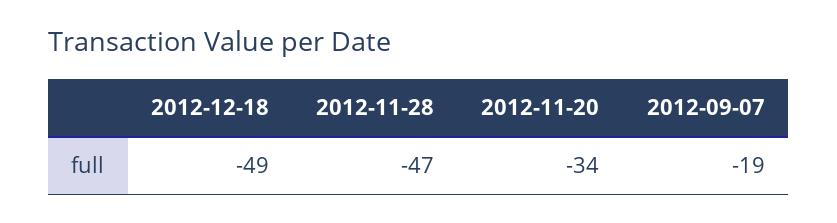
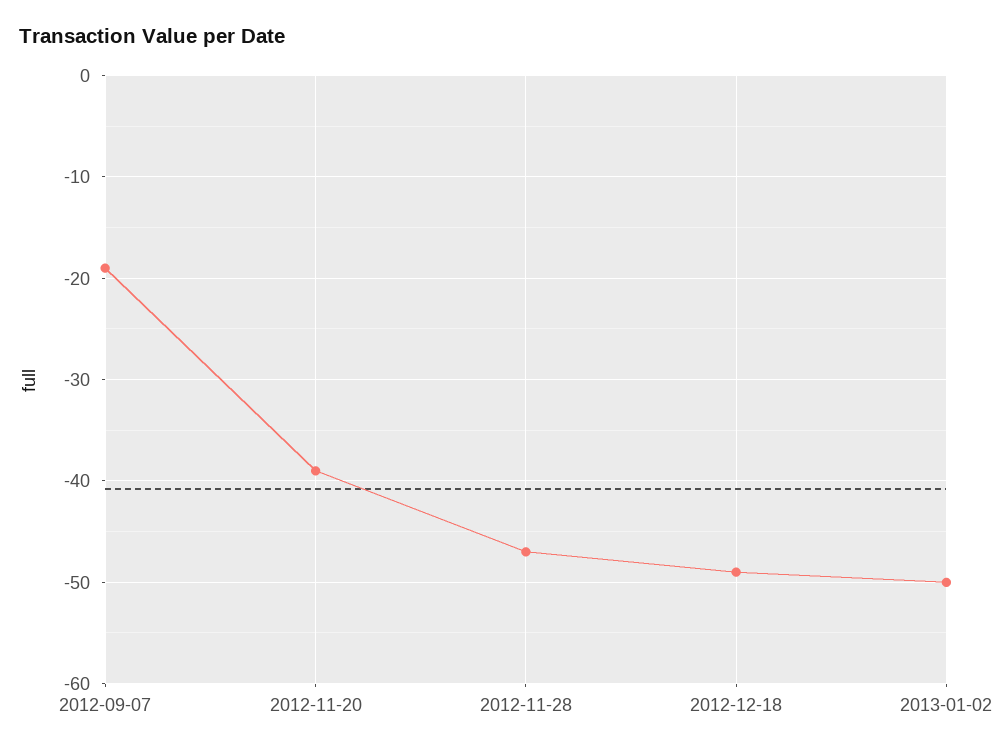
2012-11-20: -34 -> -39
2013-01-02: none -> -50

